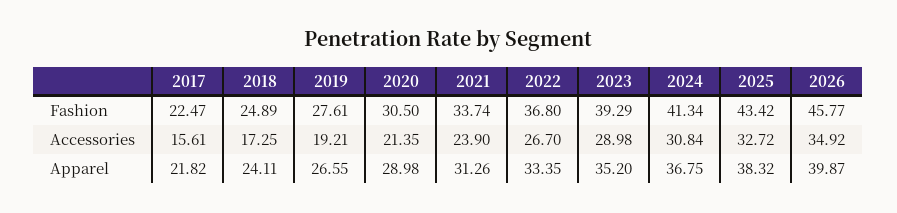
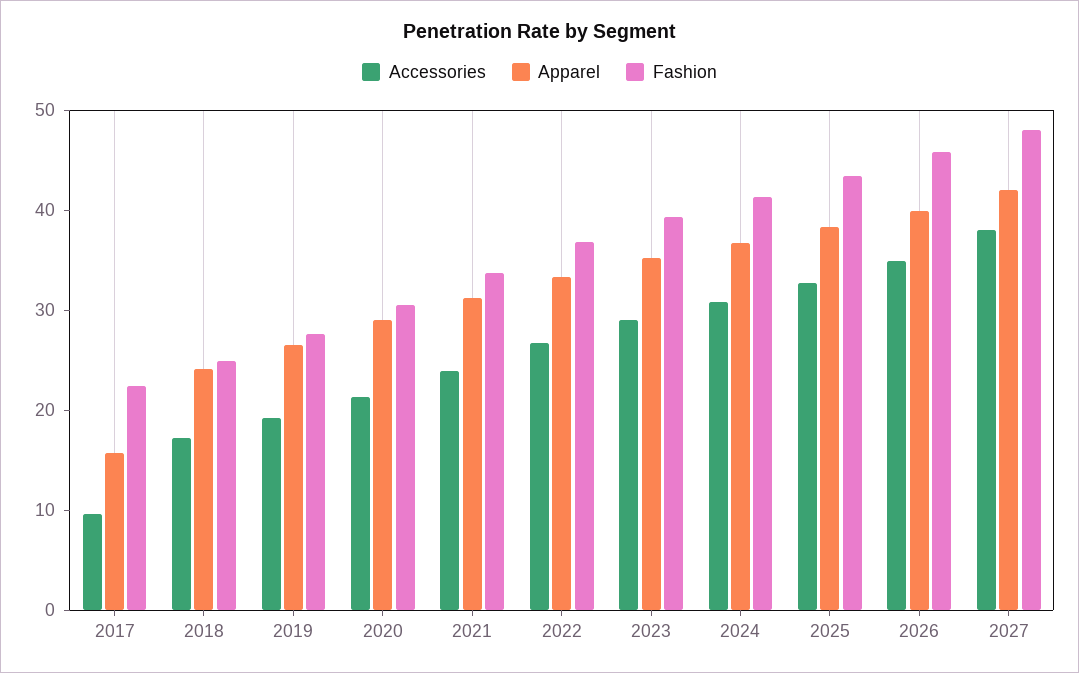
Accessories, 2017: 15.61 -> 10
Apparel, 2017: 21.82 -> 16
Accessories, 2027: none -> 38
Apparel, 2027: none -> 42
Fashion, 2027: none -> 48

